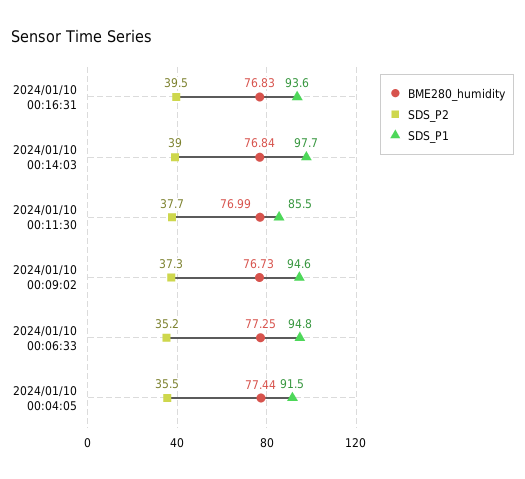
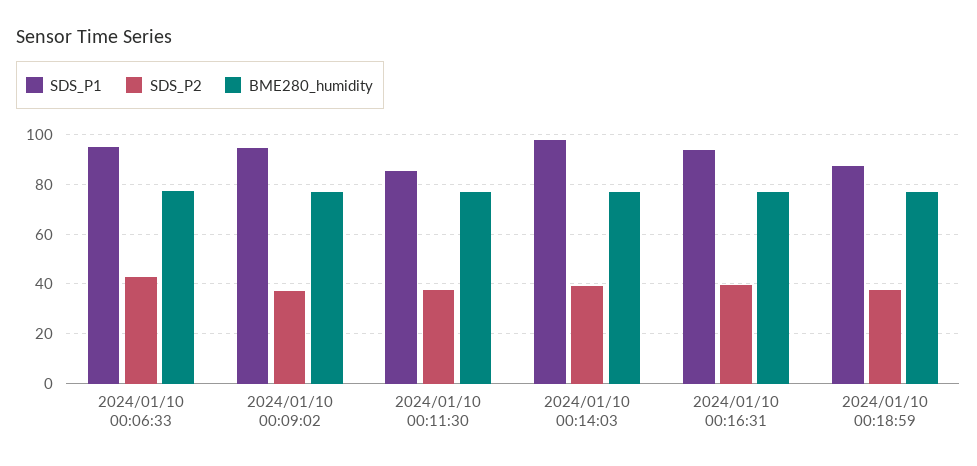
SDS_P2, 2024/01/10 00:06:33: 35.2 -> 42.5
BME280_humidity, 2024/01/10 00:04:05: 77.44 -> none
SDS_P2, 2024/01/10 00:04:05: 35.5 -> none
SDS_P1, 2024/01/10 00:04:05: 91.5 -> none
SDS_P1, 2024/01/10 00:18:59: none -> 87.5
SDS_P2, 2024/01/10 00:18:59: none -> 37.5
BME280_humidity, 2024/01/10 00:18:59: none -> 77.5

